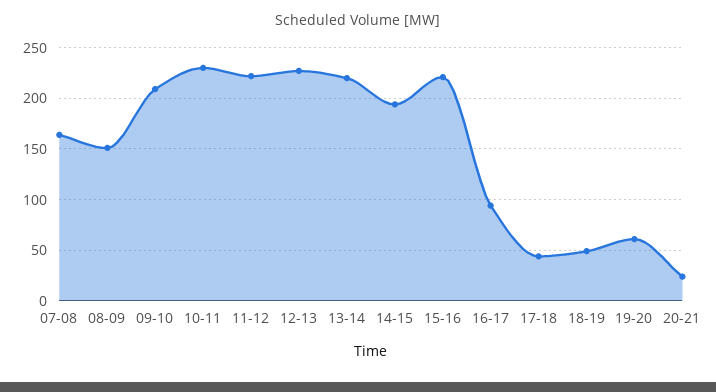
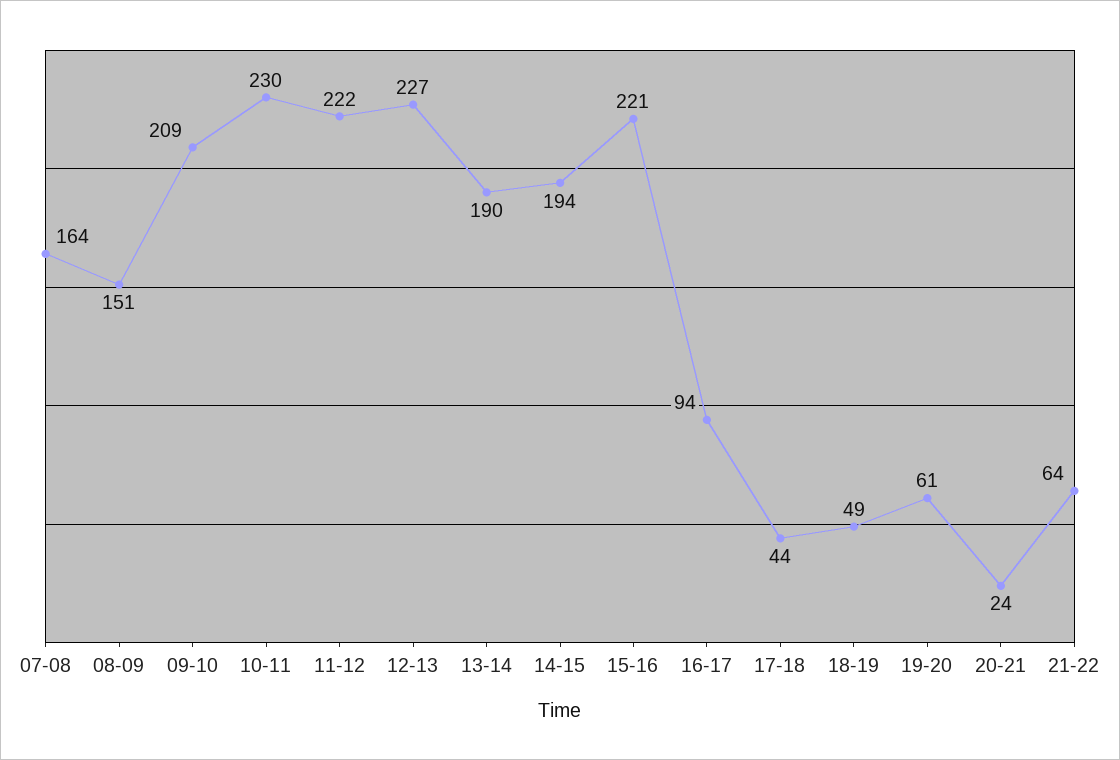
13-14: 220 -> 190
21-22: none -> 64

